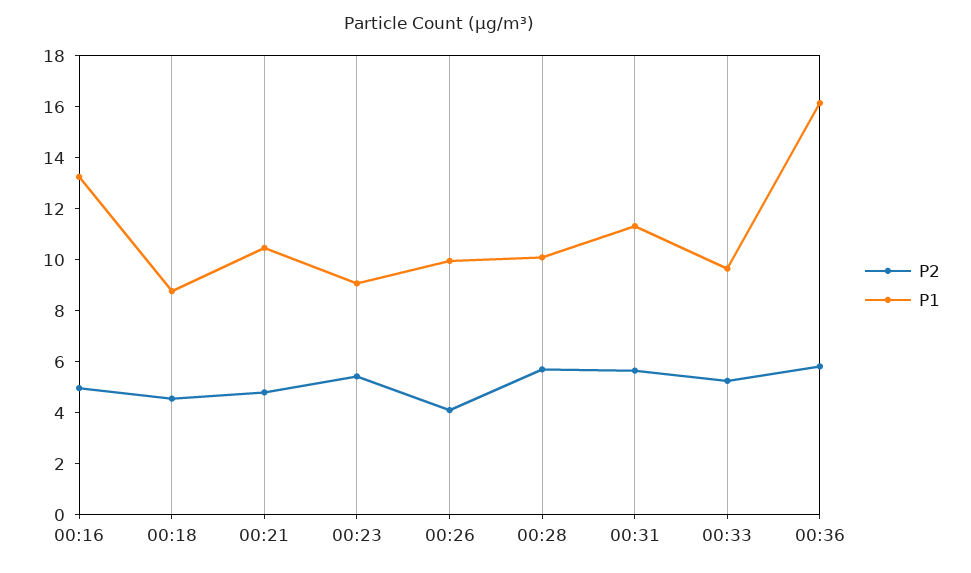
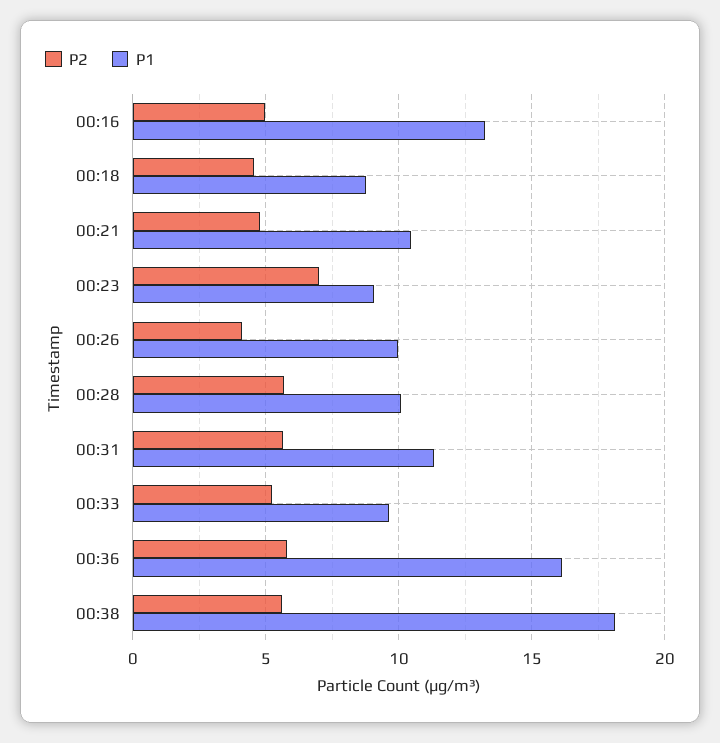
P2, 00:23: 5.5 -> 7
P2, 00:38: none -> 5.5
P1, 00:38: none -> 18

